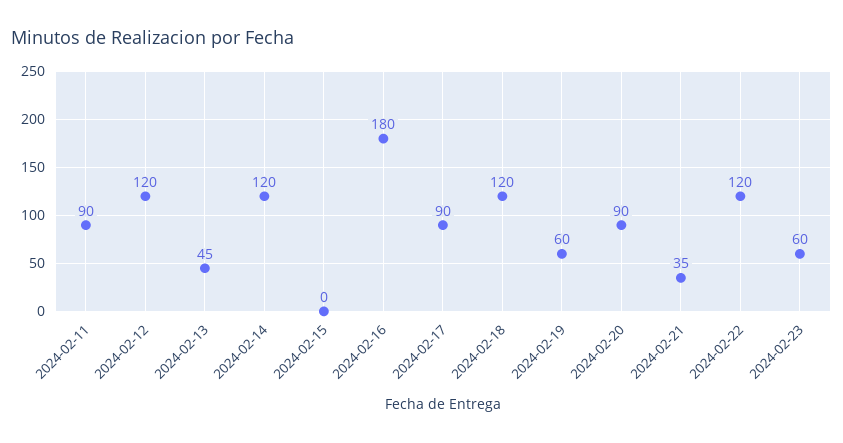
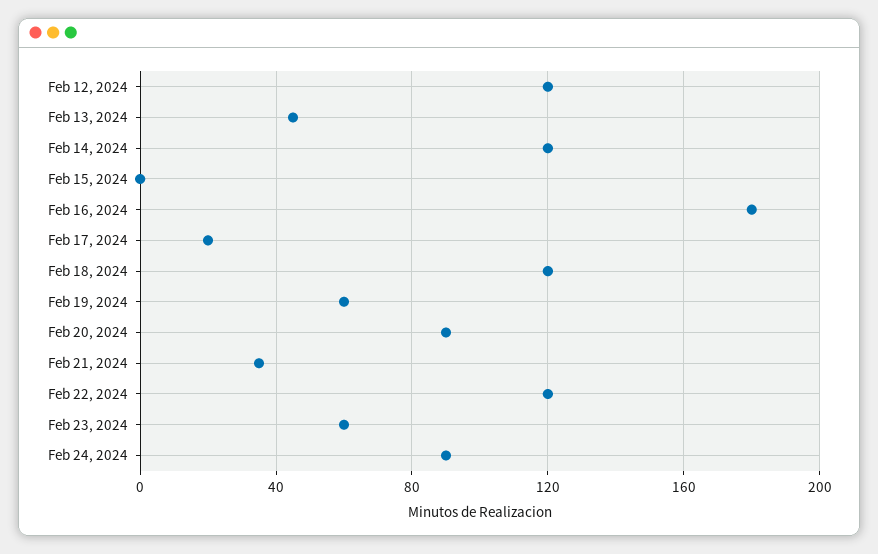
2024-02-11: 90 -> none
2024-02-17: 90 -> 20
Feb 24, 2024: none -> 90

